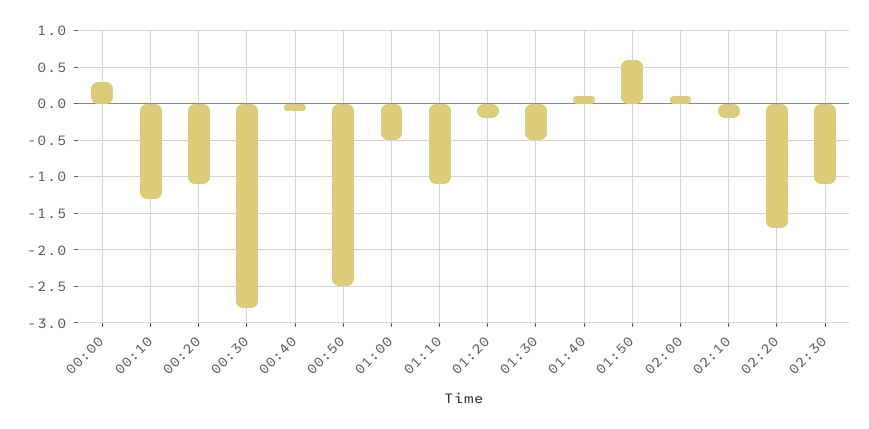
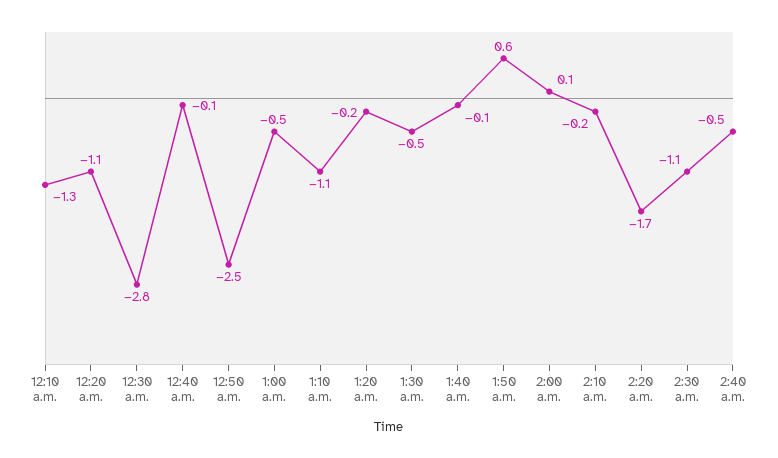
00:00: 0.3 -> none
01:40: 0.1 -> -0.1
2:40 a.m.: none -> -0.5

